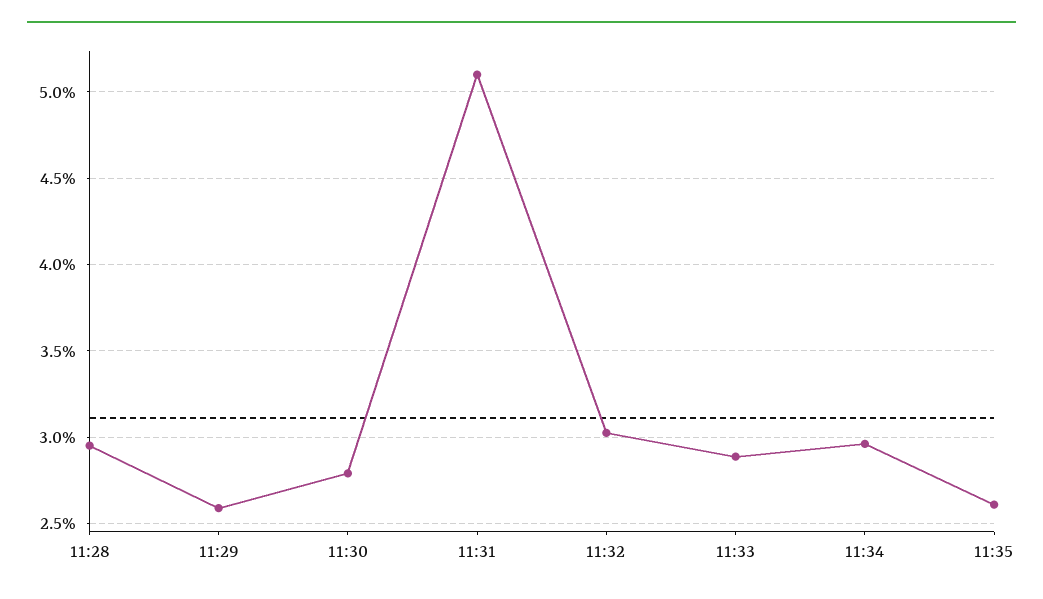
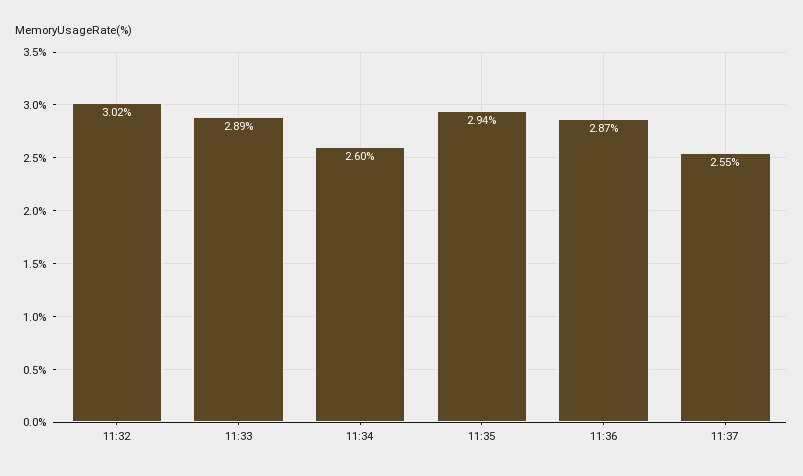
11:28: 2.95 -> none
11:29: 2.6 -> none
11:30: 2.8 -> none
11:31: 5.1 -> none
11:34: 2.95 -> 2.6
11:35: 2.6 -> 2.94
11:36: none -> 2.87
11:37: none -> 2.55

